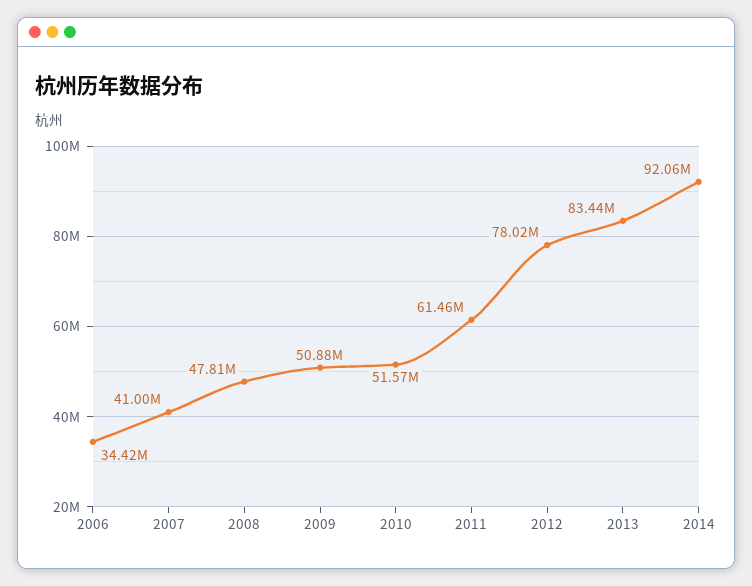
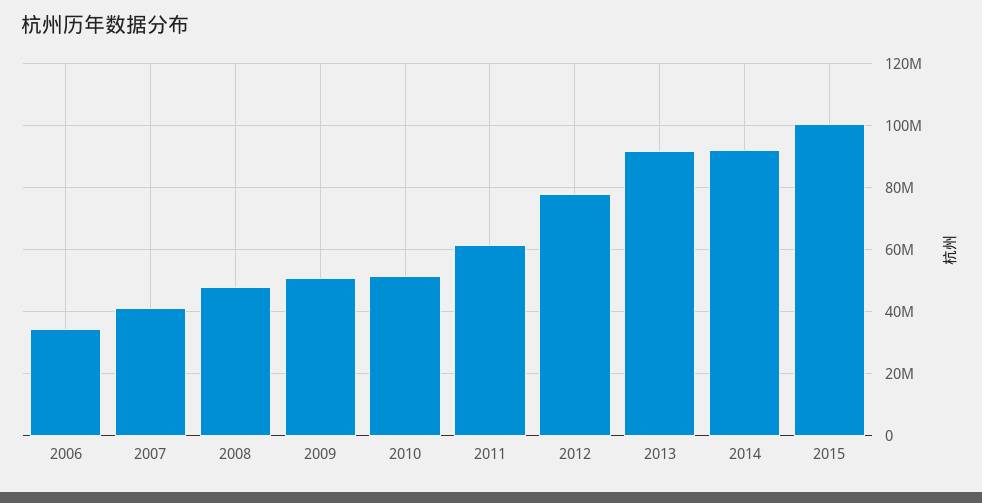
2013: 83440000 -> 92000000
2015: none -> 100000000

